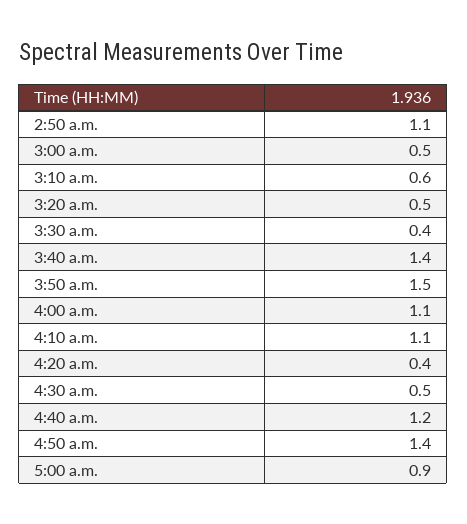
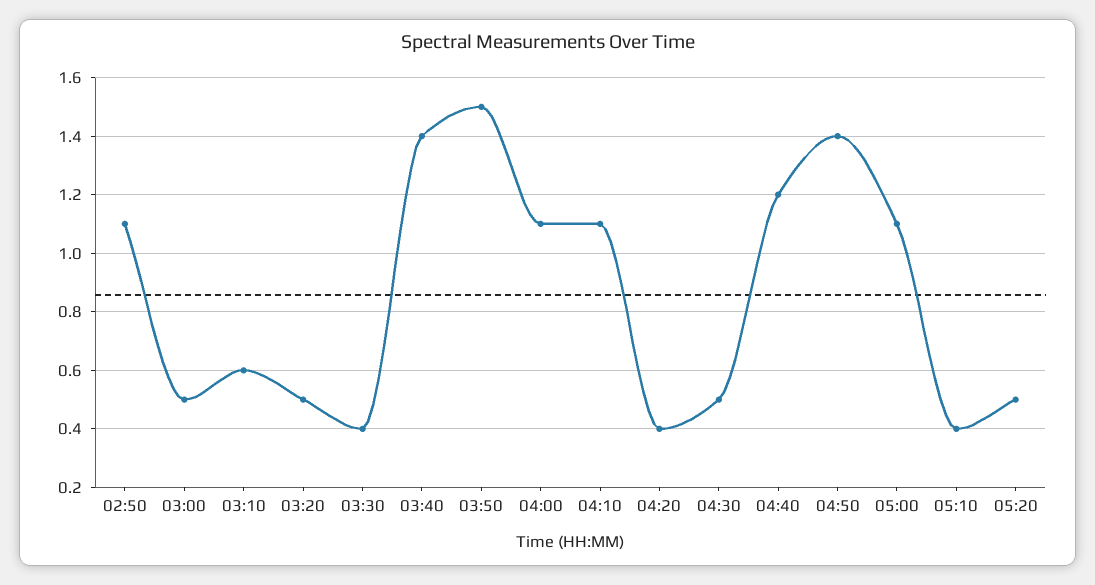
5:00 a.m.: 0.9 -> 1.1
05:10: none -> 0.4
05:20: none -> 0.5

